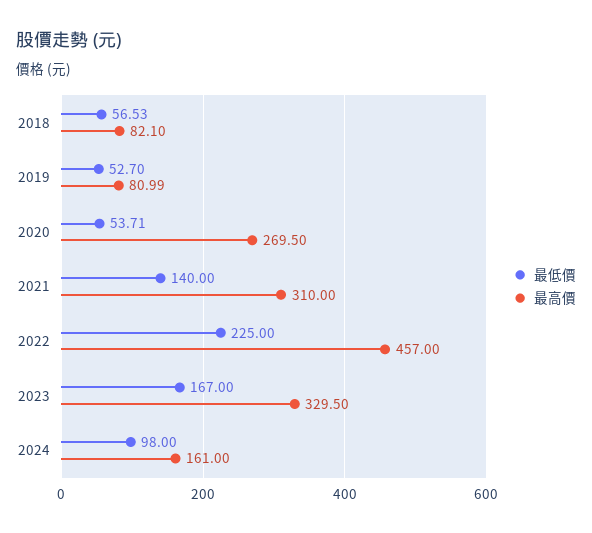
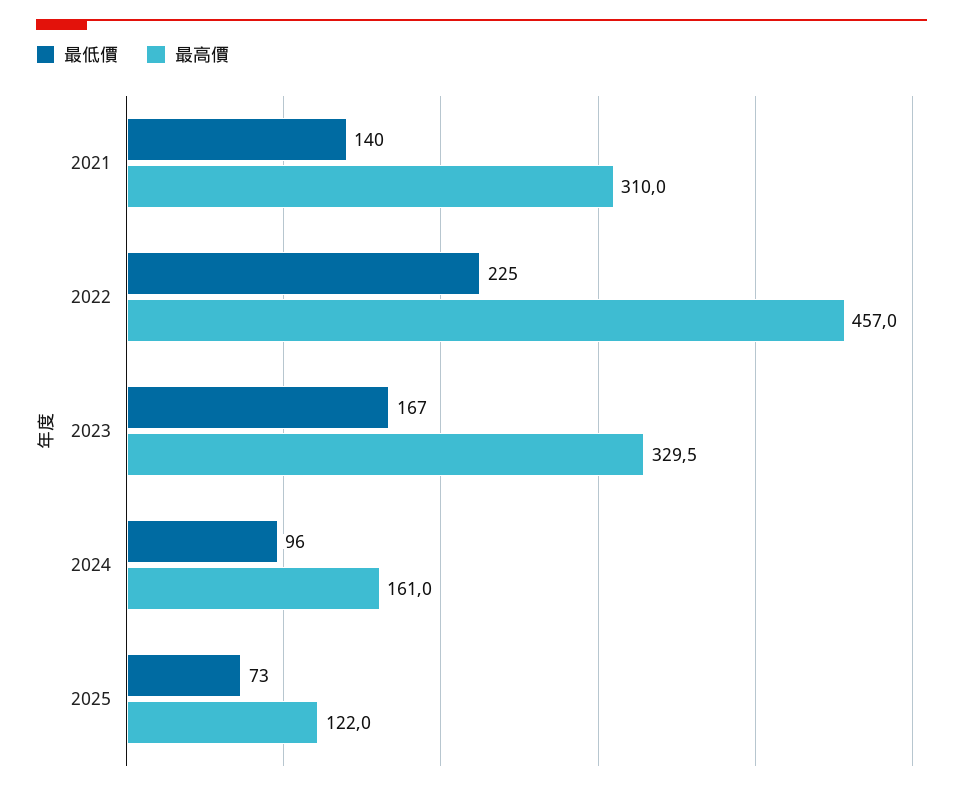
最低價, 2018: 56.53 -> none
最高價, 2018: 82.1 -> none
最低價, 2019: 52.7 -> none
最高價, 2019: 80.99 -> none
最低價, 2020: 53.71 -> none
最高價, 2020: 269.5 -> none
最低價, 2024: 98 -> 96
最低價, 2025: none -> 73
最高價, 2025: none -> 122

